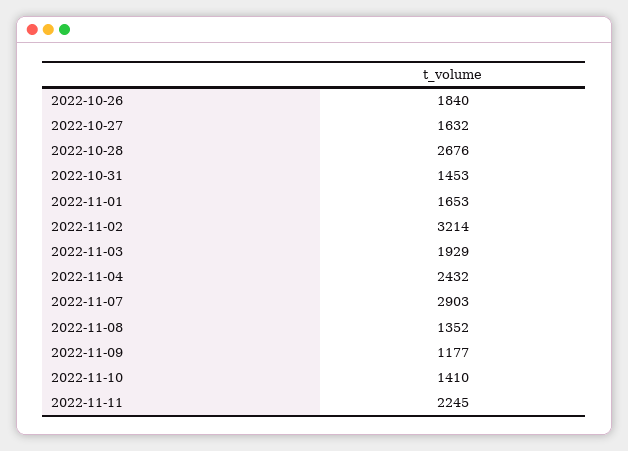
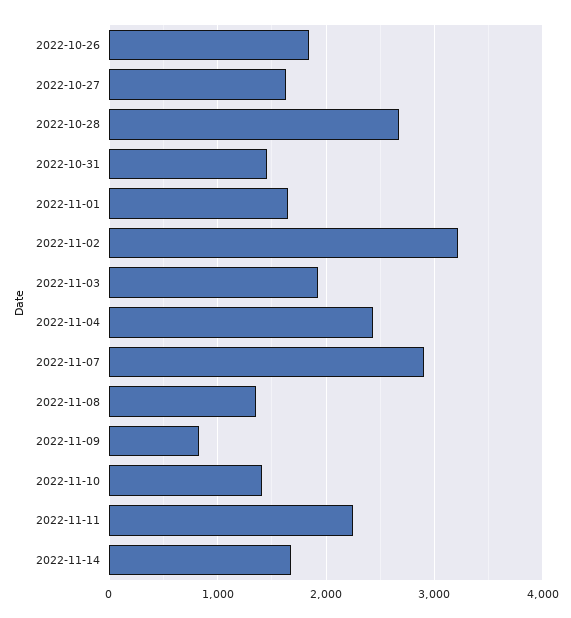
2022-11-09: 1177 -> 800
2022-11-14: none -> 1700

